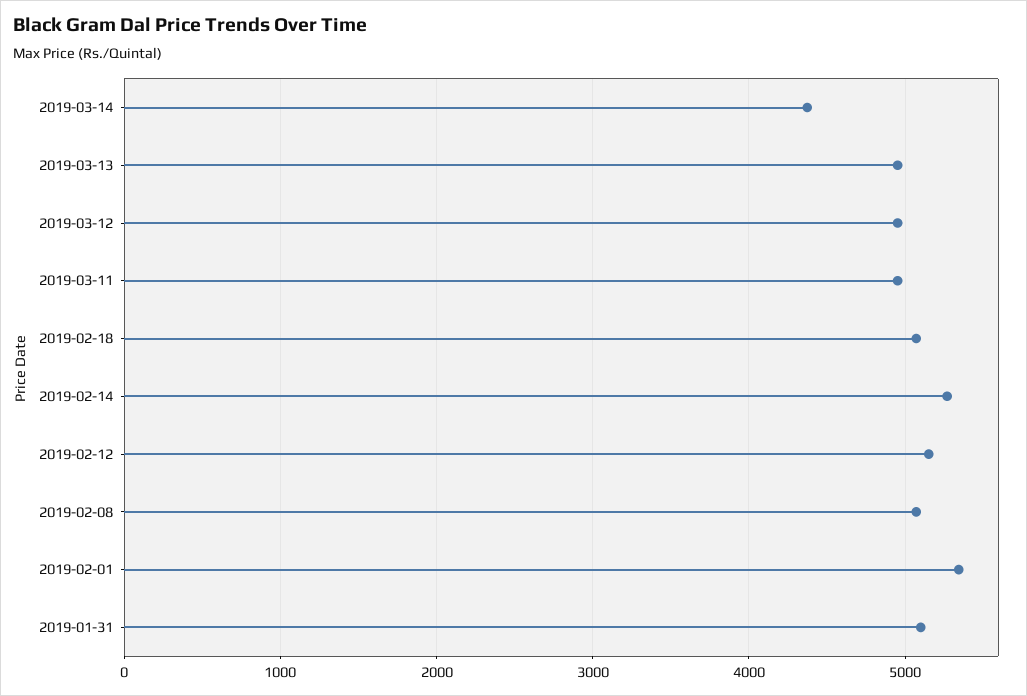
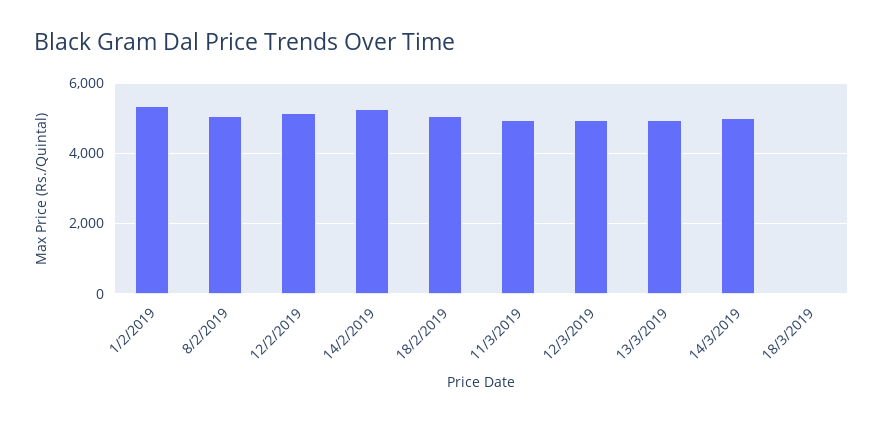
2019-03-14: 4400 -> 5000
2019-01-31: 5100 -> none
18/3/2019: none -> 0

